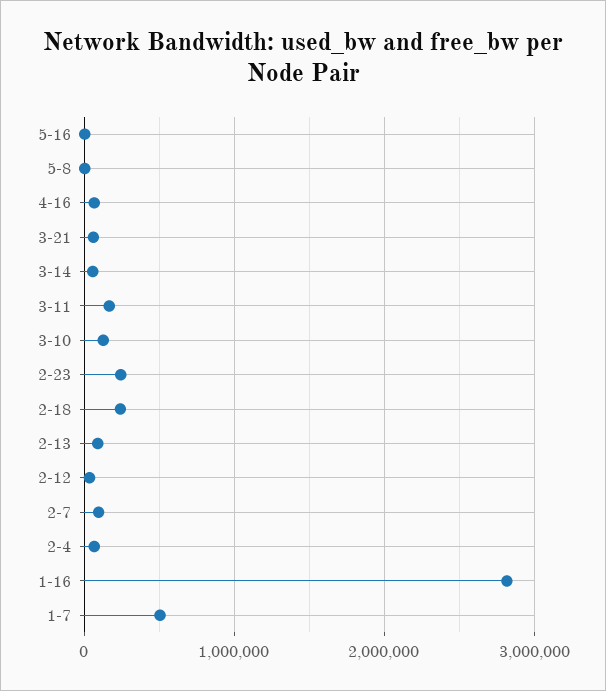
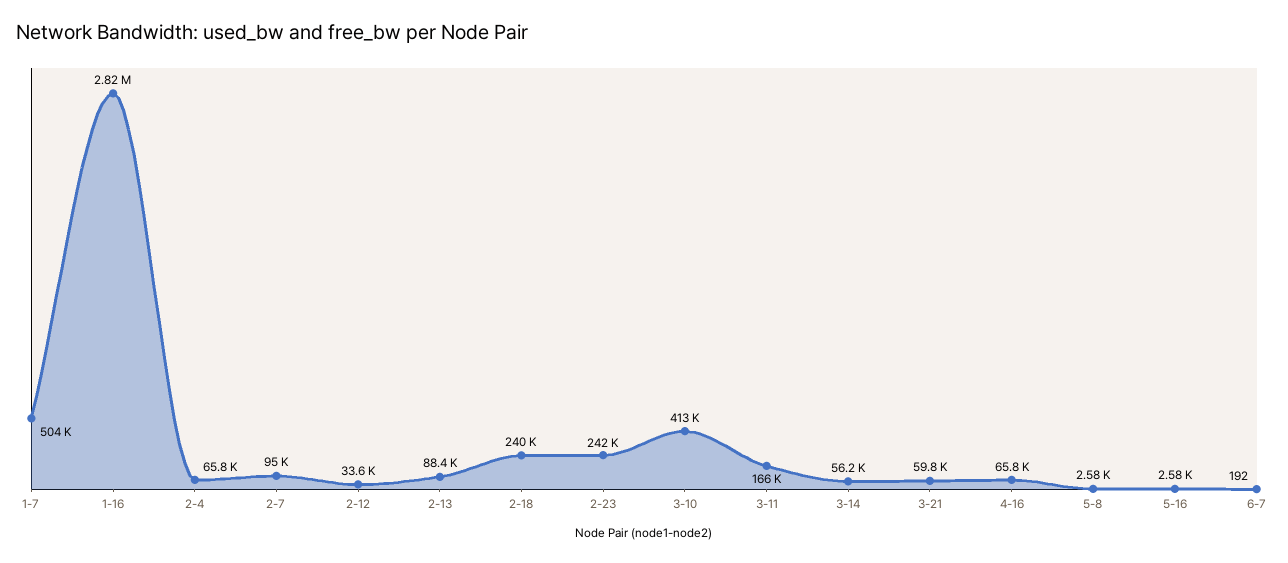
3-10: 100000 -> 413000
6-7: none -> 192

